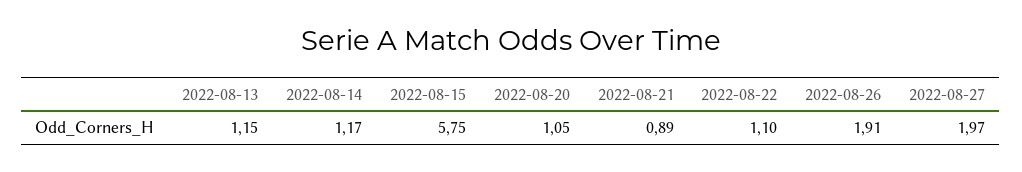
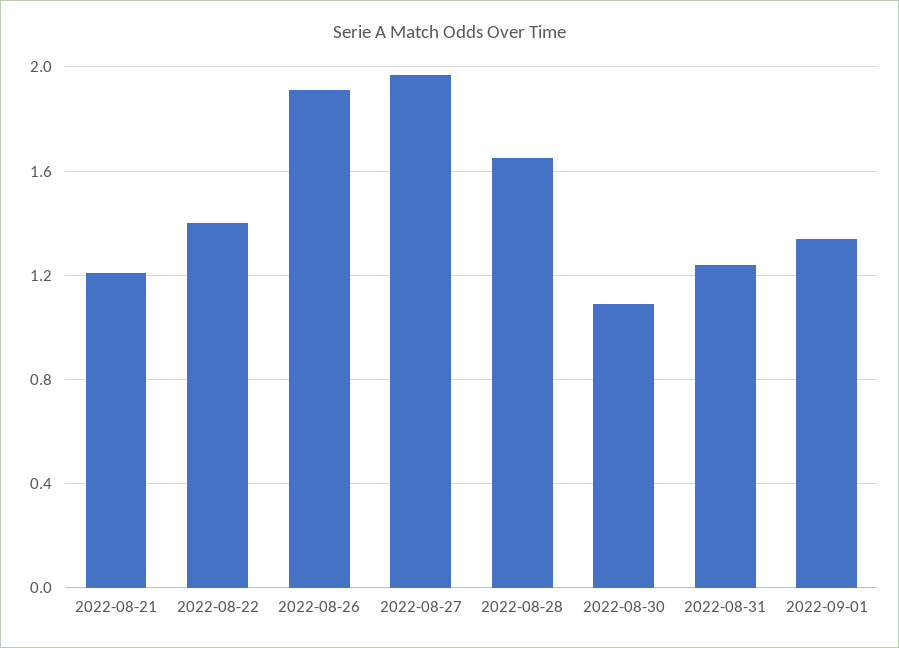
2022-08-13: 1.15 -> none
2022-08-14: 1.17 -> none
2022-08-15: 5.75 -> none
2022-08-20: 1.05 -> none
2022-08-21: 0.89 -> 1.2
2022-08-22: 1.1 -> 1.4
2022-08-28: none -> 1.65
2022-08-30: none -> 1.1
2022-08-31: none -> 1.25
2022-09-01: none -> 1.35

